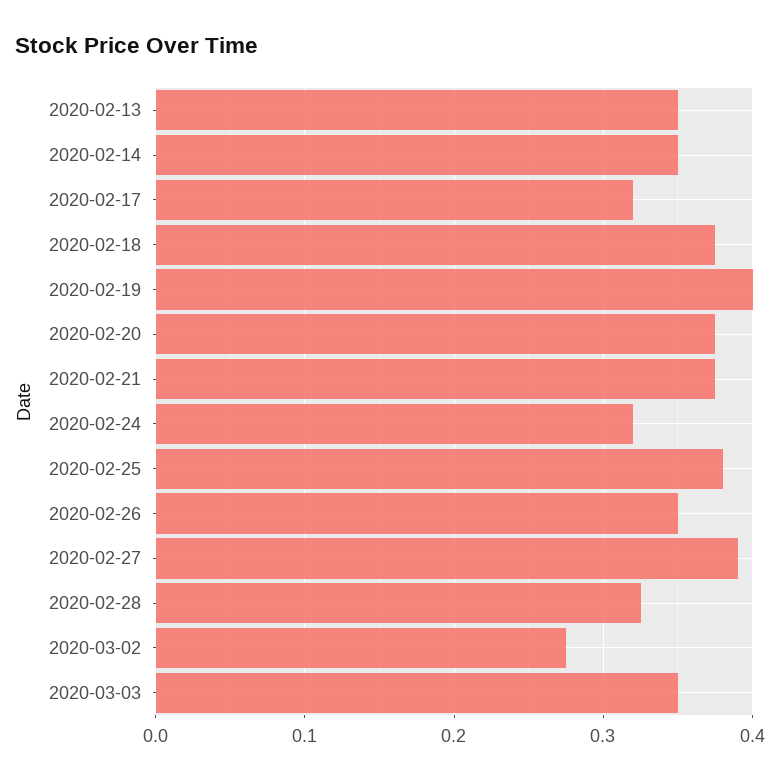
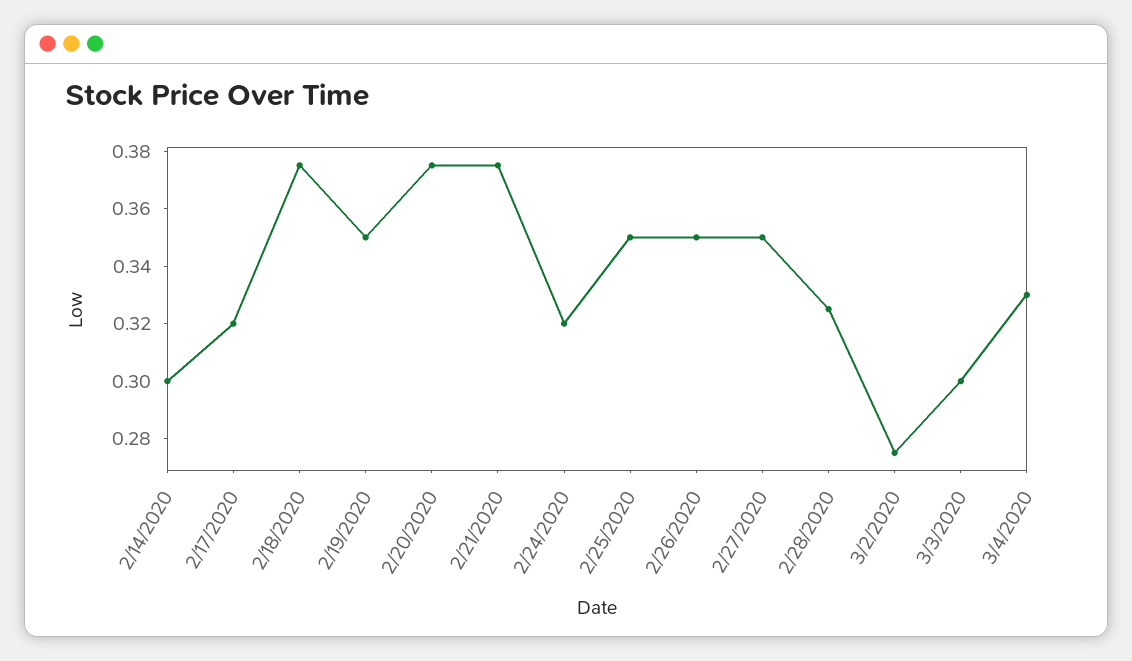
2020-02-13: 0.35 -> none
2020-02-14: 0.35 -> 0.3
2020-02-19: 0.4 -> 0.35
2020-02-25: 0.38 -> 0.35
2020-02-27: 0.39 -> 0.35
2020-03-03: 0.35 -> 0.3
3/4/2020: none -> 0.33

